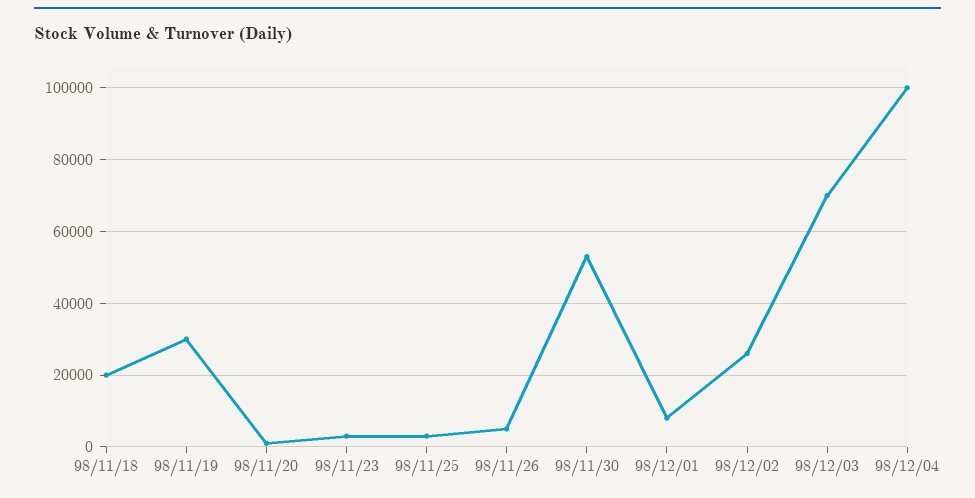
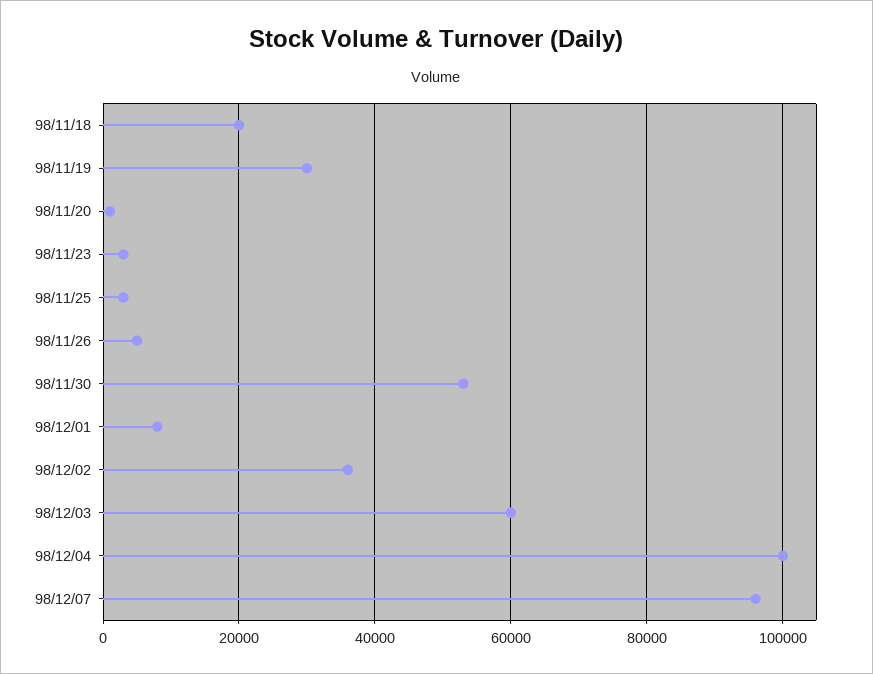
98/12/02: 26000 -> 36000
98/12/03: 70000 -> 60000
98/12/07: none -> 96000

